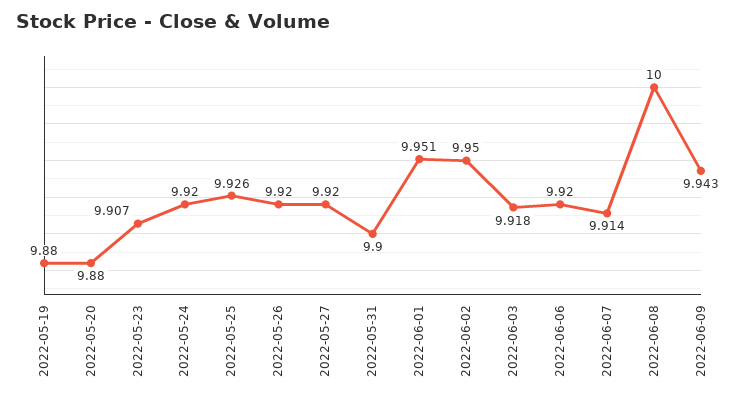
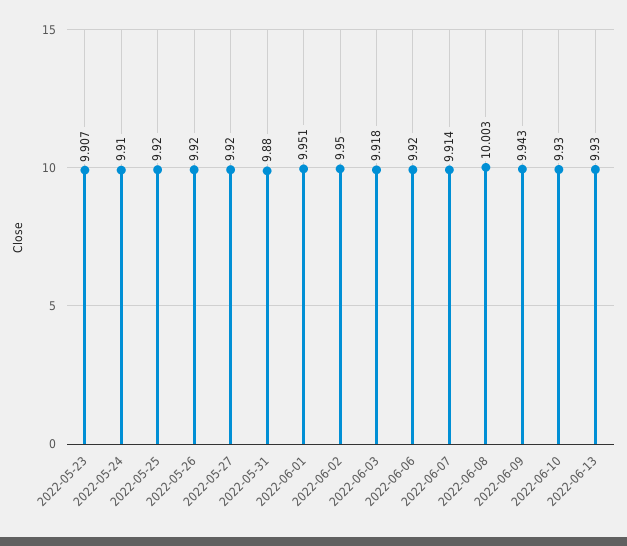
2022-05-19: 9.88 -> none
2022-05-20: 9.88 -> none
2022-05-24: 9.92 -> 9.91
2022-05-25: 9.926 -> 9.92
2022-05-31: 9.9 -> 9.88
2022-06-08: 10 -> 10.003
2022-06-10: none -> 9.93
2022-06-13: none -> 9.93

